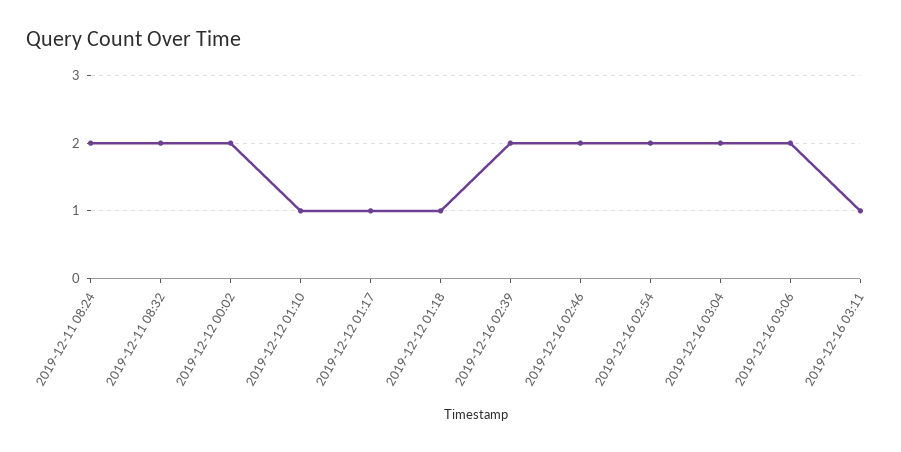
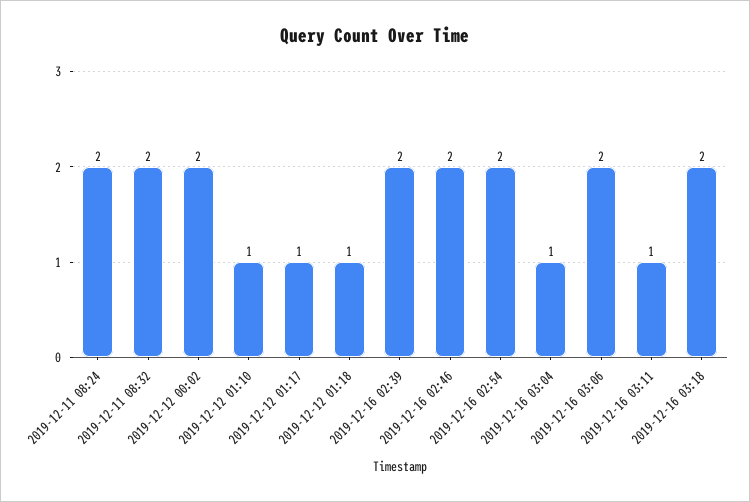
2019-12-16 03:04: 2 -> 1
2019-12-16 03:18: none -> 2

